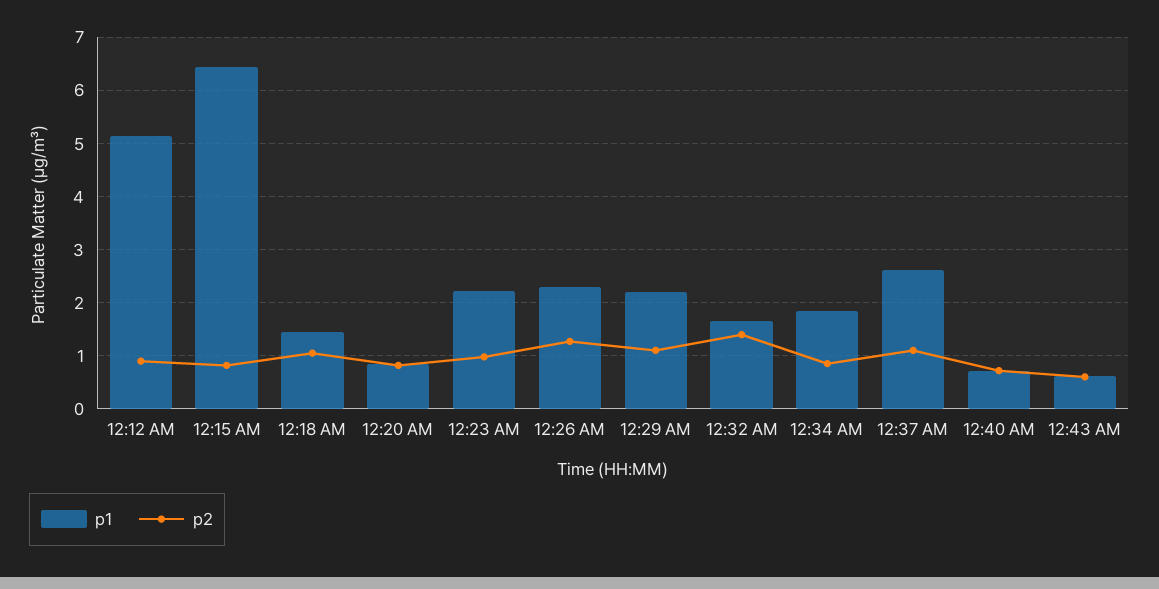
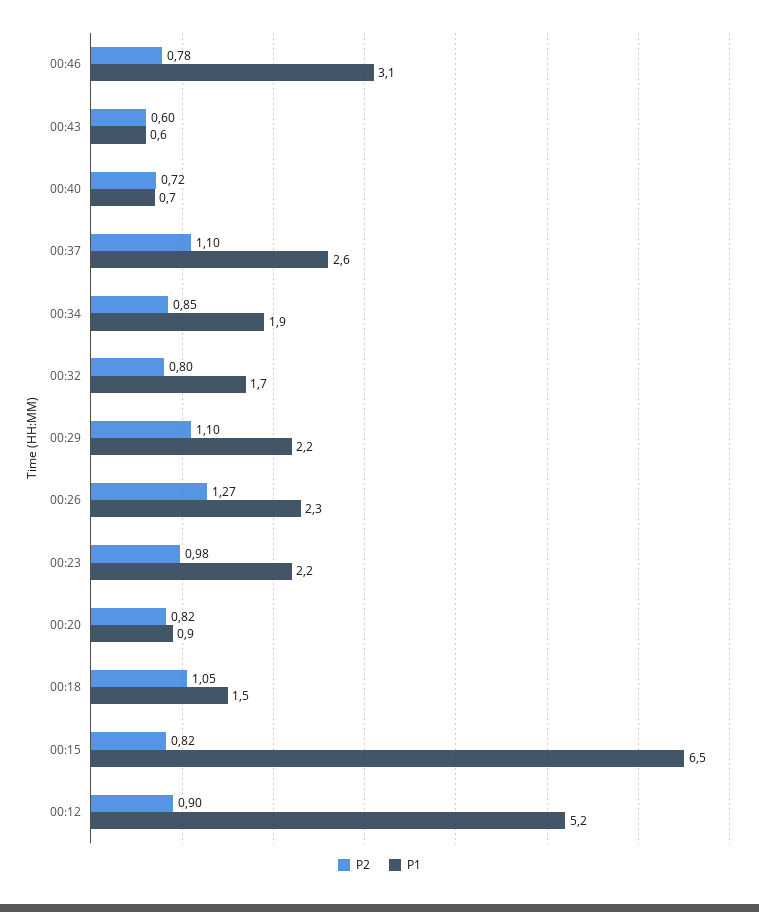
p2, 12:32 AM: 1.4 -> 0.8
p2, 00:46: none -> 0.78
p1, 00:46: none -> 3.1

